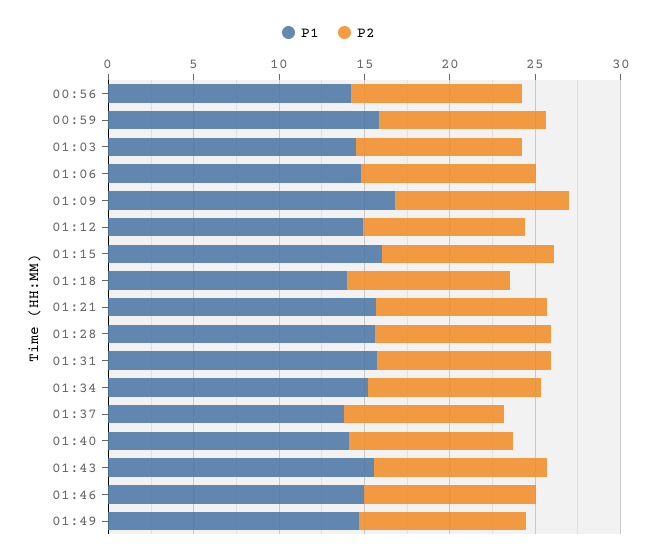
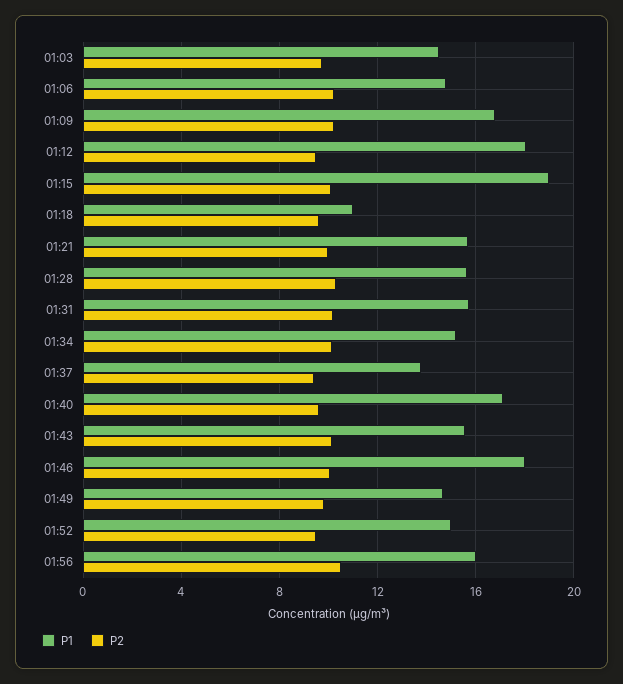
P1, 00:56: 14 -> none
P2, 00:56: 10 -> none
P1, 00:59: 16 -> none
P2, 00:59: 10 -> none
P1, 01:12: 15 -> 18
P1, 01:15: 16 -> 19
P1, 01:18: 14 -> 11
P1, 01:40: 14 -> 17
P1, 01:46: 15 -> 18
P1, 01:52: none -> 15
P2, 01:52: none -> 9.5
P1, 01:56: none -> 16
P2, 01:56: none -> 10.5

